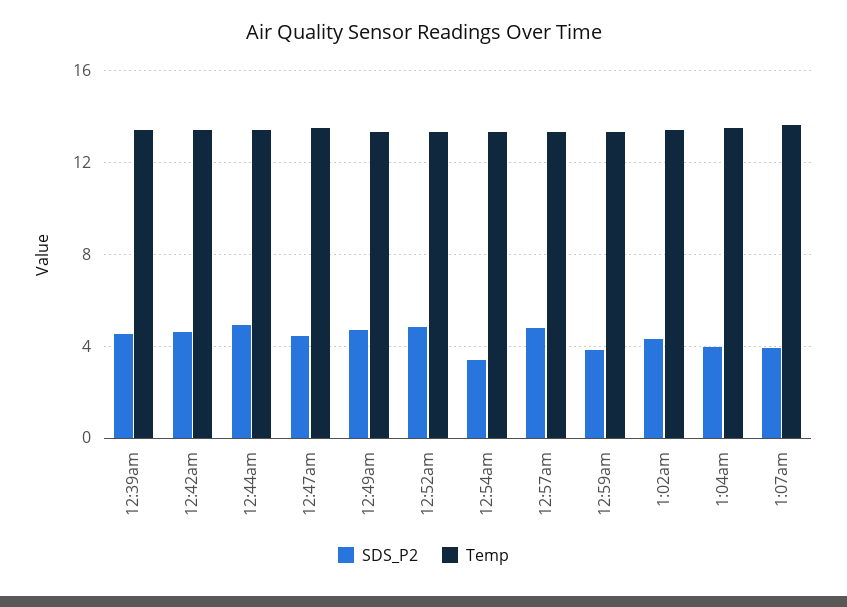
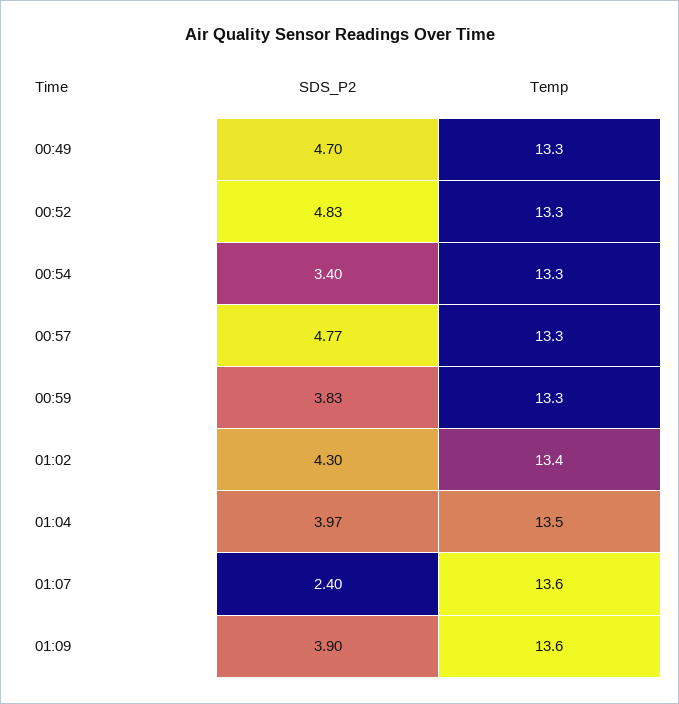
SDS_P2, 12:39am: 4.5 -> none
Temp, 12:39am: 13.5 -> none
SDS_P2, 12:42am: 4.5 -> none
Temp, 12:42am: 13.5 -> none
SDS_P2, 12:44am: 5 -> none
Temp, 12:44am: 13.5 -> none
SDS_P2, 12:47am: 4.5 -> none
Temp, 12:47am: 13.5 -> none
SDS_P2, 1:07am: 4 -> 2.4
SDS_P2, 01:09: none -> 3.9
Temp, 01:09: none -> 13.6

